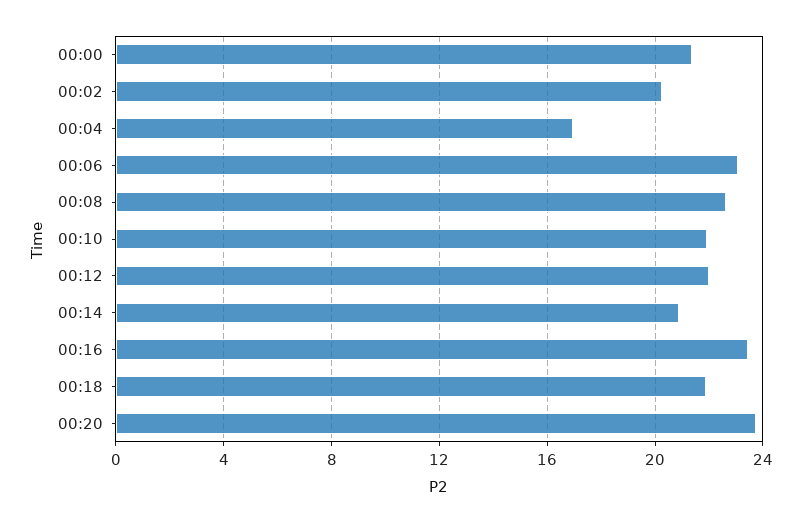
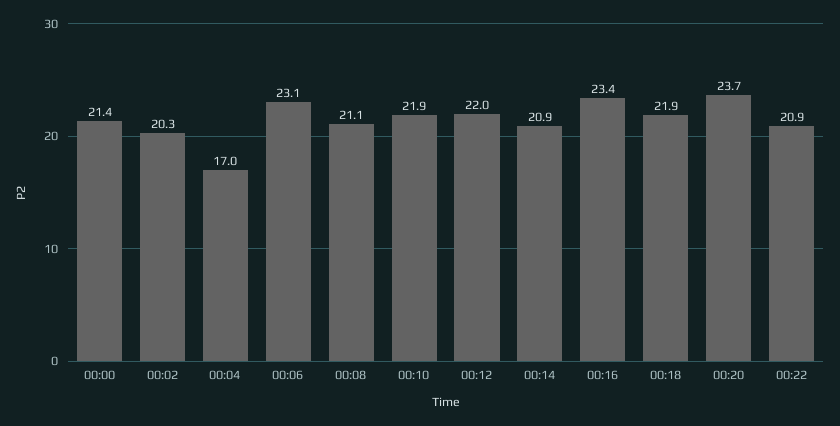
00:08: 22.5 -> 21.1
00:22: none -> 20.9

